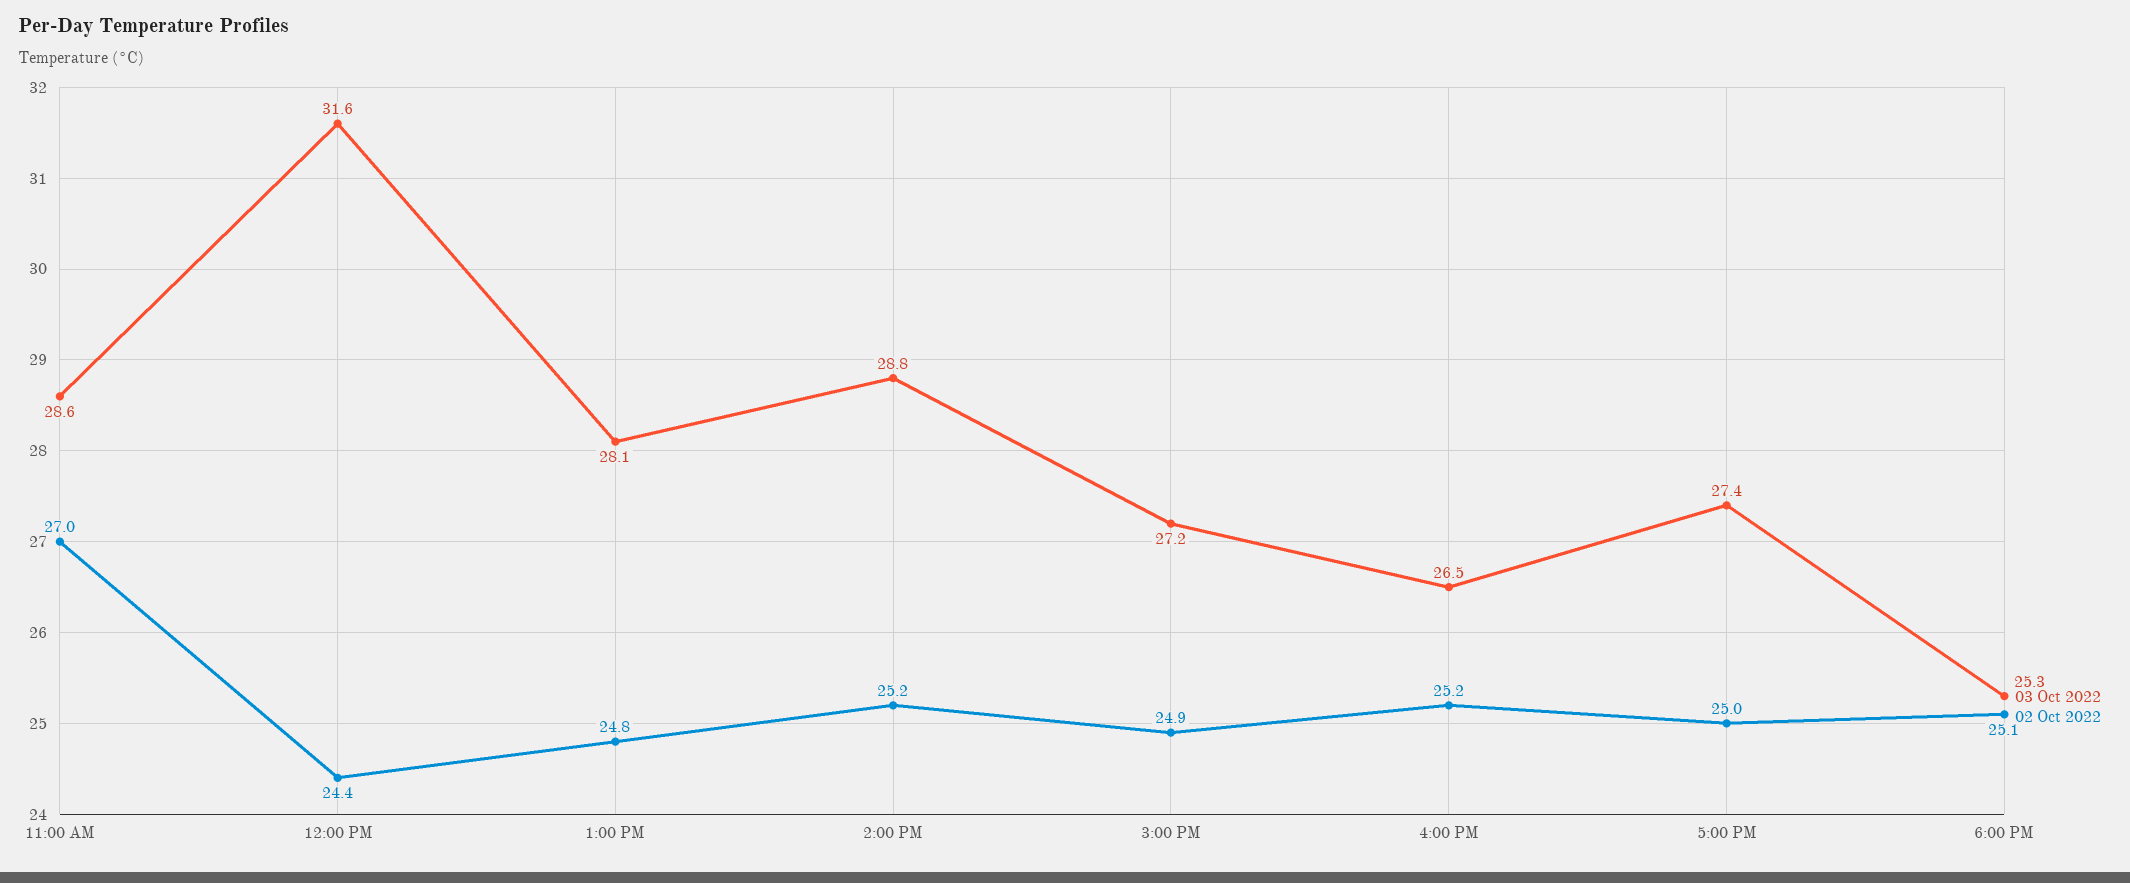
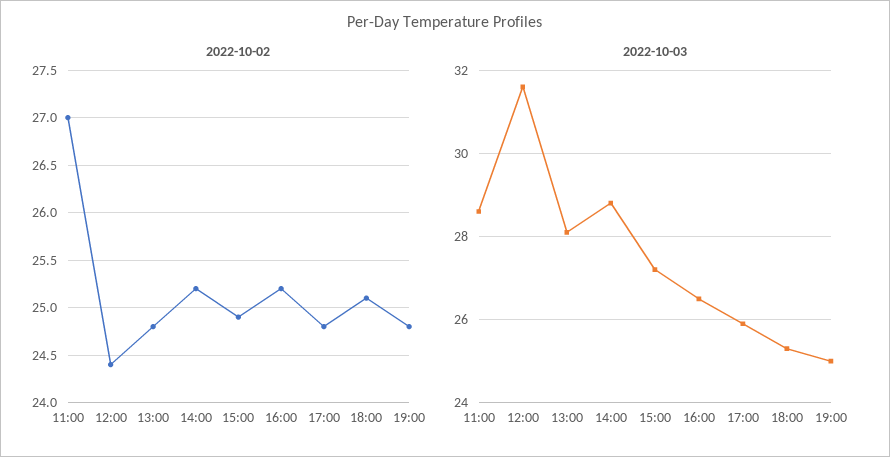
03 Oct 2022, 5:00 PM: 27.4 -> 26
02 Oct 2022, 5:00 PM: 25 -> 24.8
02 Oct 2022, 19:00: none -> 24.8
03 Oct 2022, 19:00: none -> 25

